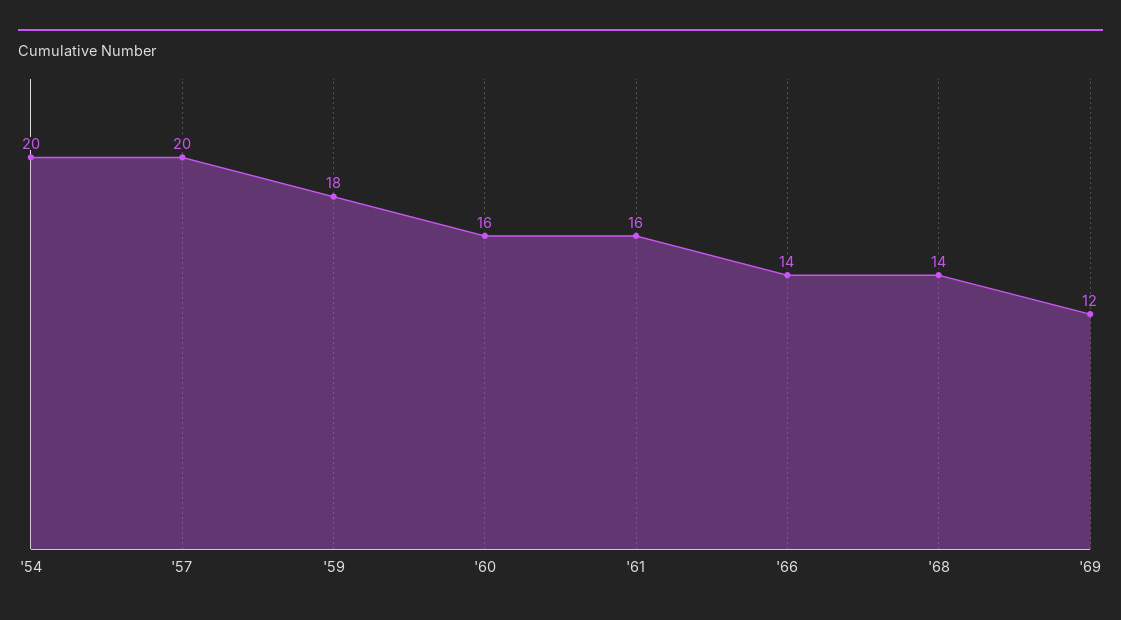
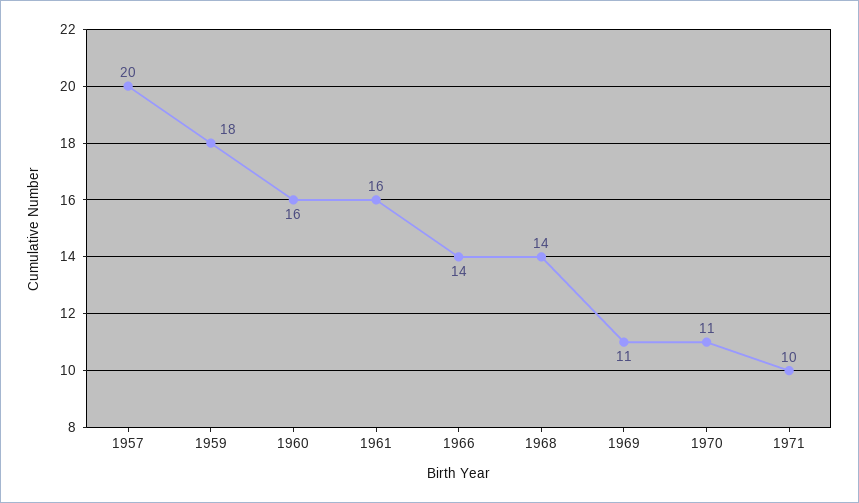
'54: 20 -> none
'69: 12 -> 11
1970: none -> 11
1971: none -> 10

